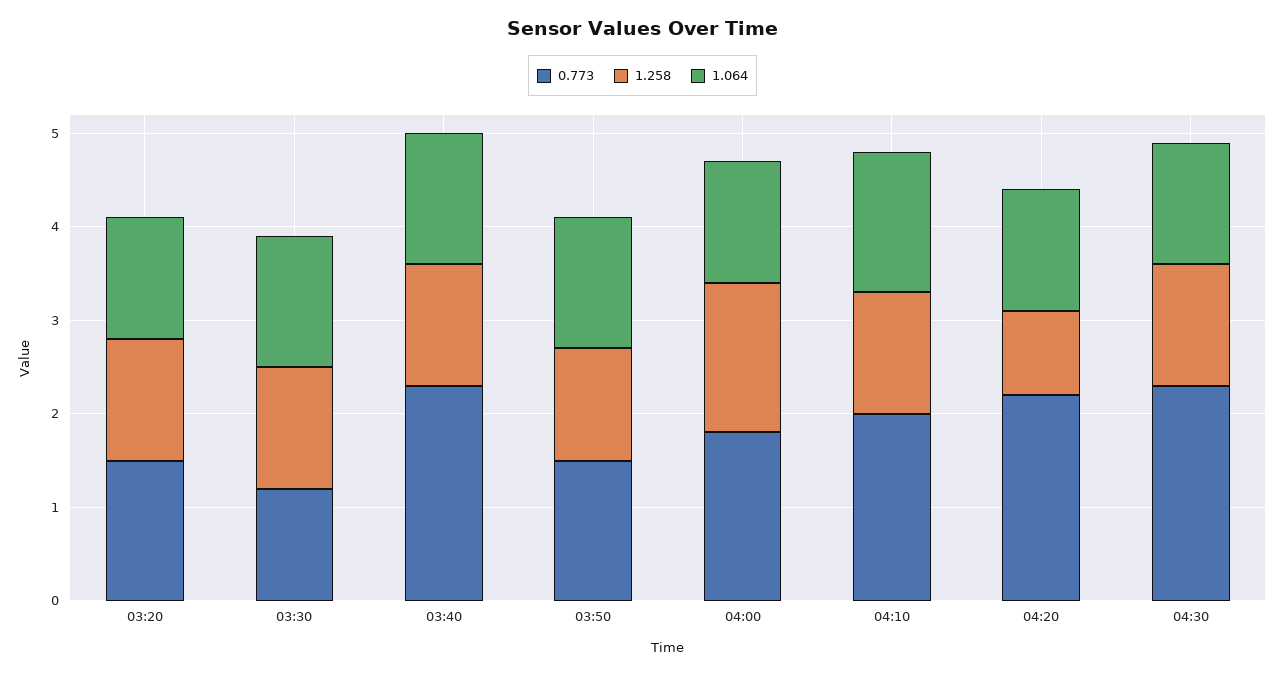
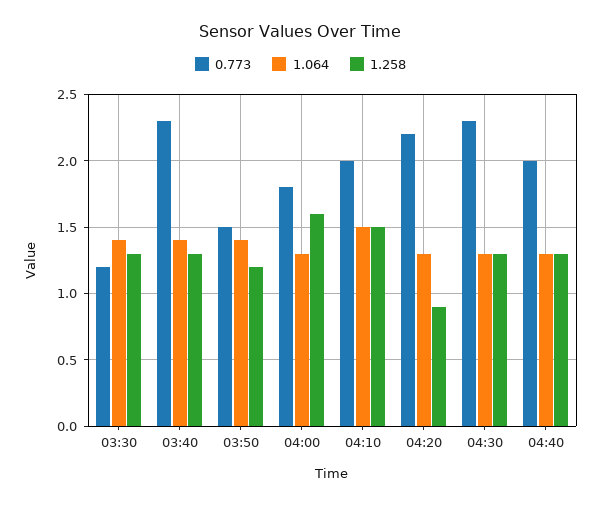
0.773, 03:20: 1.5 -> none
1.258, 03:20: 1.3 -> none
1.064, 03:20: 1.3 -> none
1.258, 04:10: 1.3 -> 1.5
0.773, 04:40: none -> 2
1.064, 04:40: none -> 1.3
1.258, 04:40: none -> 1.3

